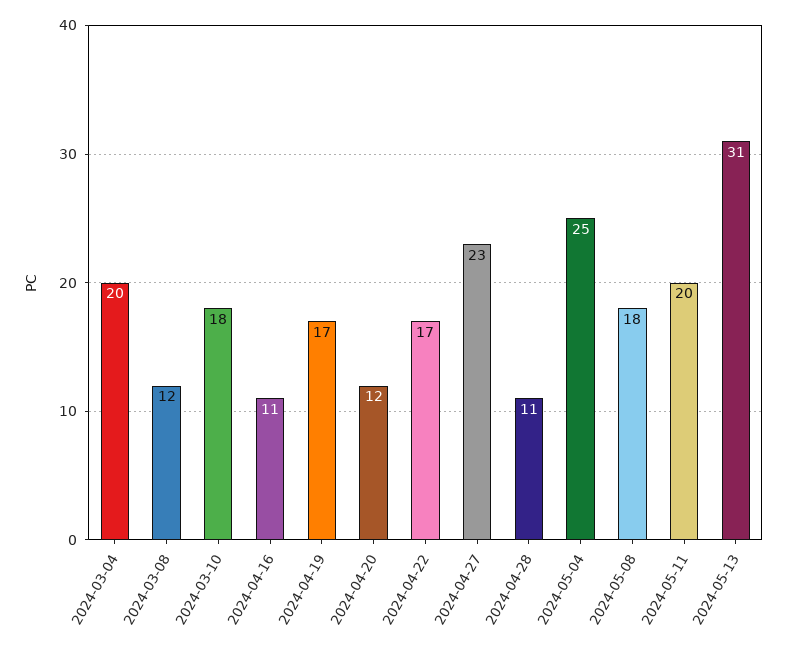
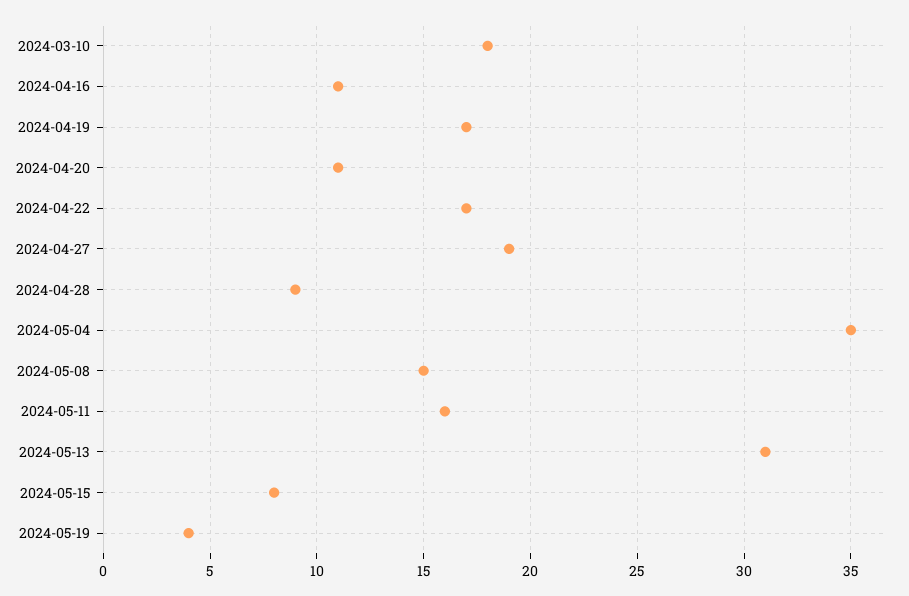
2024-03-04: 20 -> none
2024-03-08: 12 -> none
2024-04-20: 12 -> 11
2024-04-27: 23 -> 19
2024-04-28: 11 -> 9
2024-05-04: 25 -> 35
2024-05-08: 18 -> 15
2024-05-11: 20 -> 16
2024-05-15: none -> 8
2024-05-19: none -> 4

